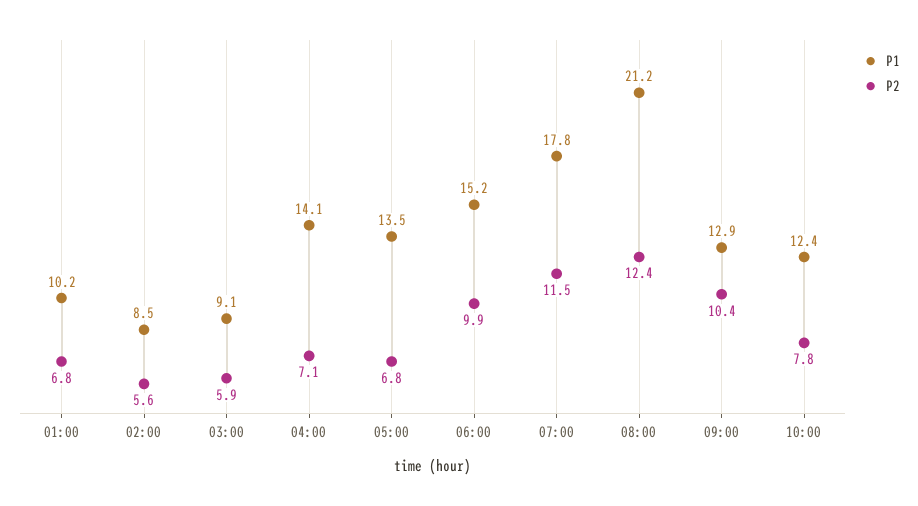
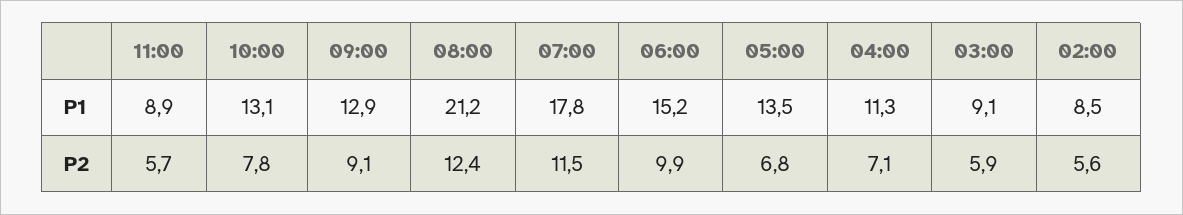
P1, 01:00: 10.2 -> none
P2, 01:00: 6.8 -> none
P1, 04:00: 14.1 -> 11.3
P2, 09:00: 10.4 -> 9.1
P1, 10:00: 12.4 -> 13.1
P1, 11:00: none -> 8.9
P2, 11:00: none -> 5.7

